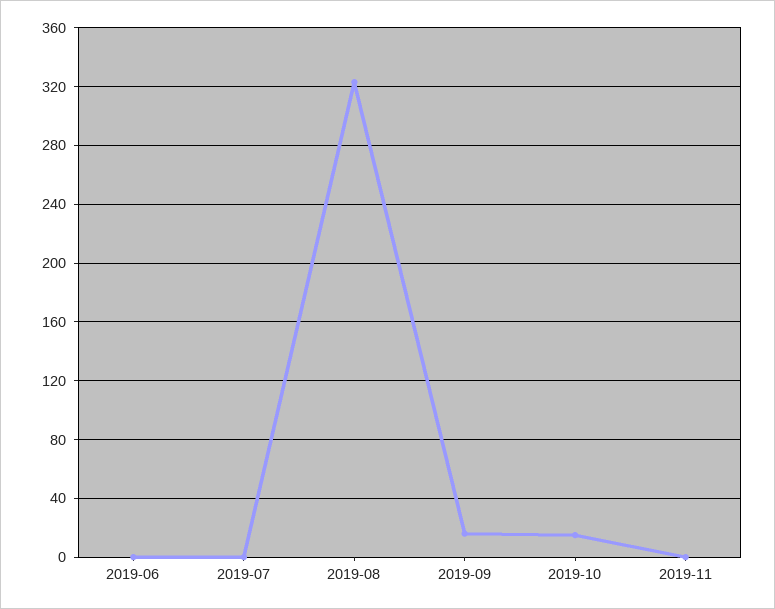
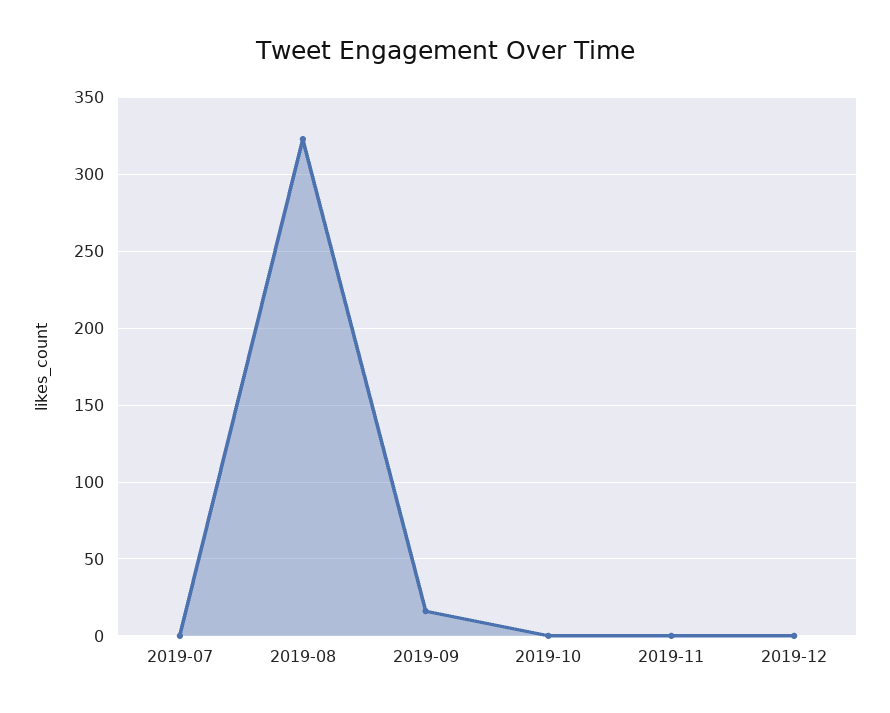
2019-06: 0 -> none
2019-10: 15 -> 0
2019-12: none -> 0

